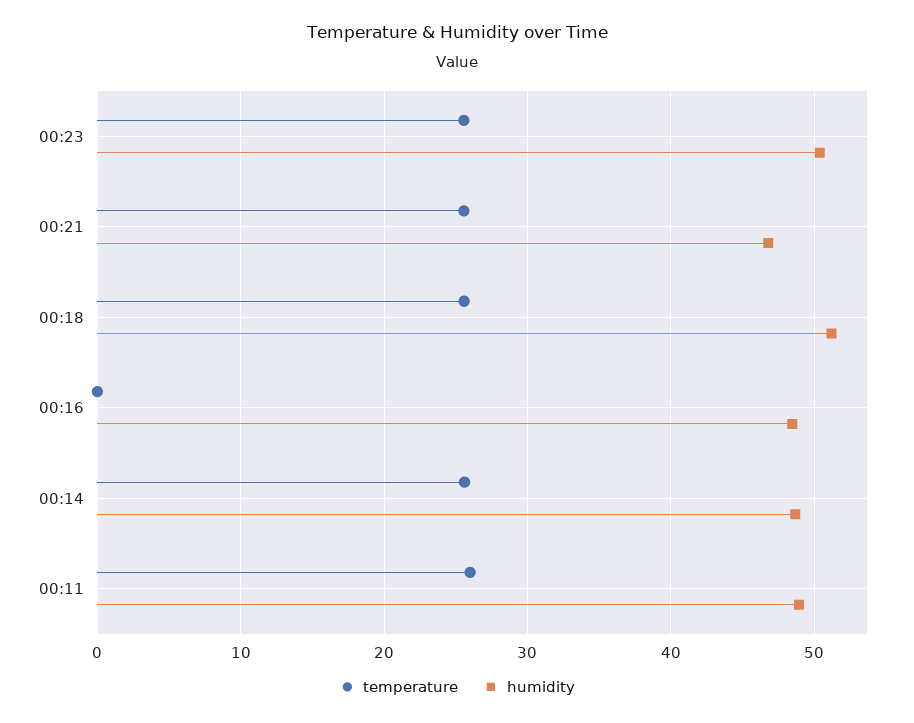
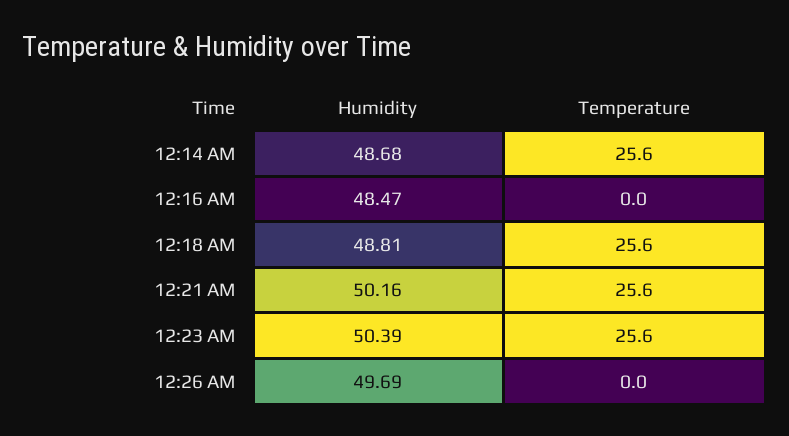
humidity, 00:21: 47 -> 50.16
humidity, 00:18: 51 -> 48.81
temperature, 00:11: 26 -> none
humidity, 00:11: 49 -> none
humidity, 12:26 AM: none -> 49.69
temperature, 12:26 AM: none -> 0

